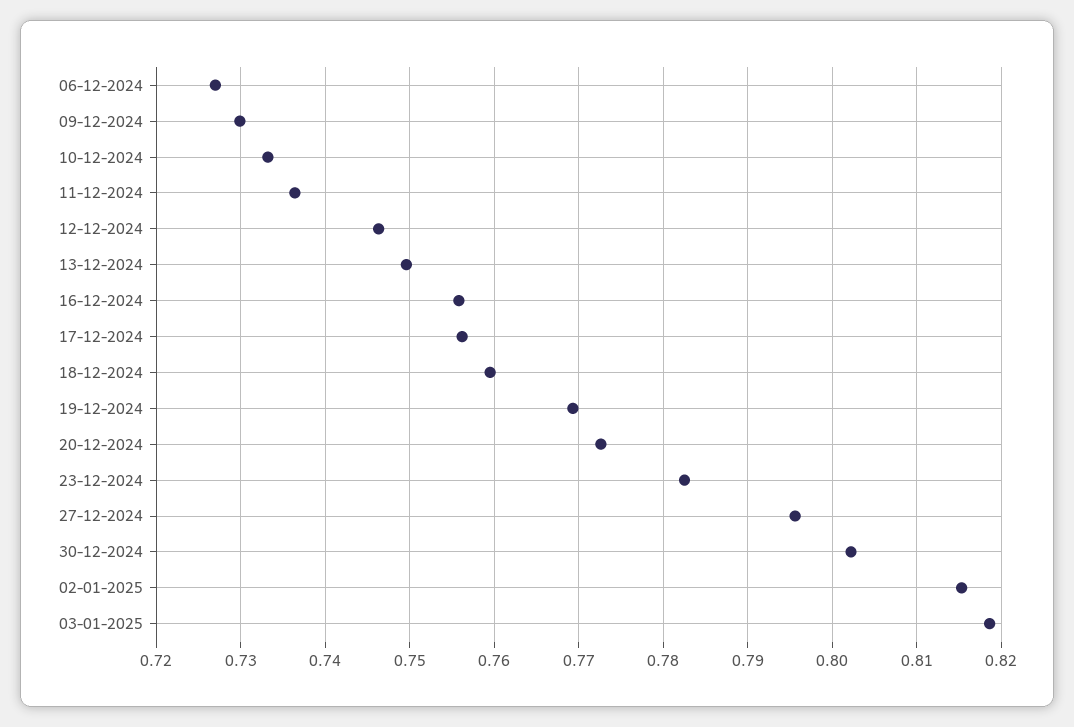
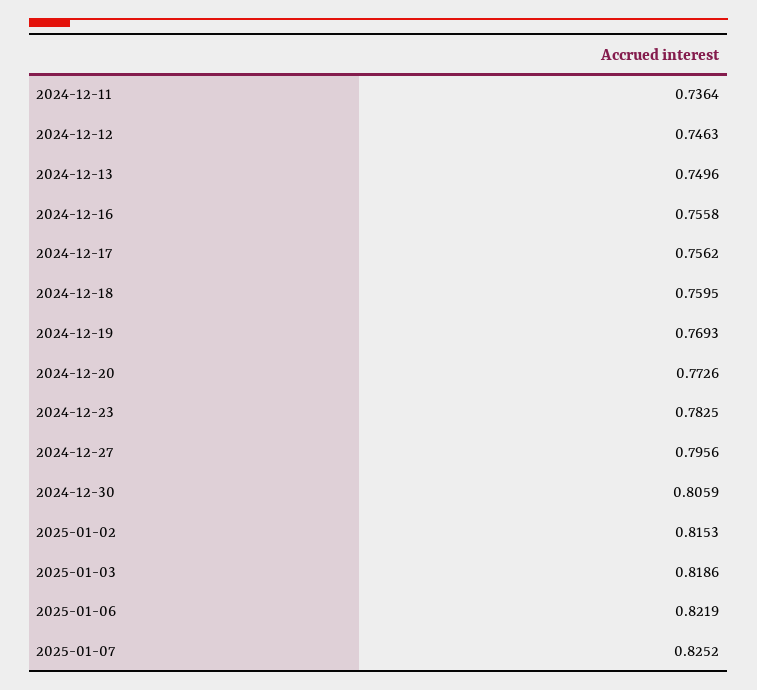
06-12-2024: 0.727 -> none
09-12-2024: 0.73 -> none
10-12-2024: 0.733 -> none
30-12-2024: 0.802 -> 0.8059
2025-01-06: none -> 0.8219
2025-01-07: none -> 0.8252

